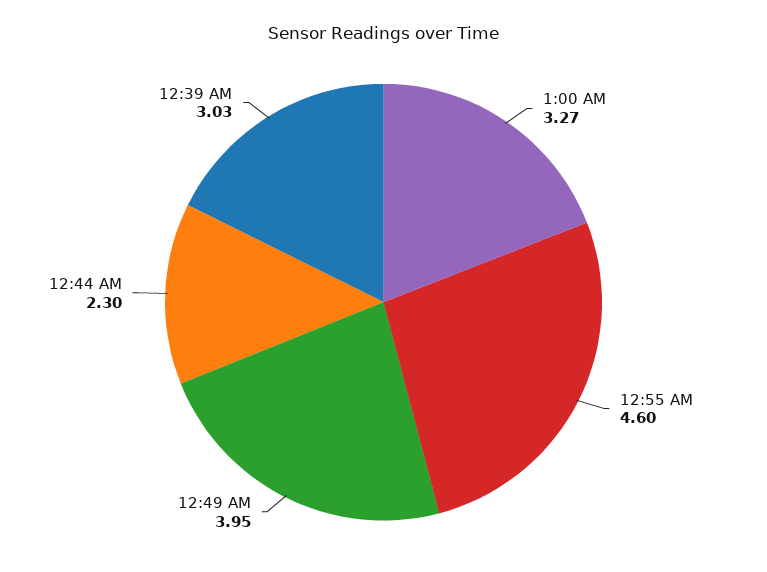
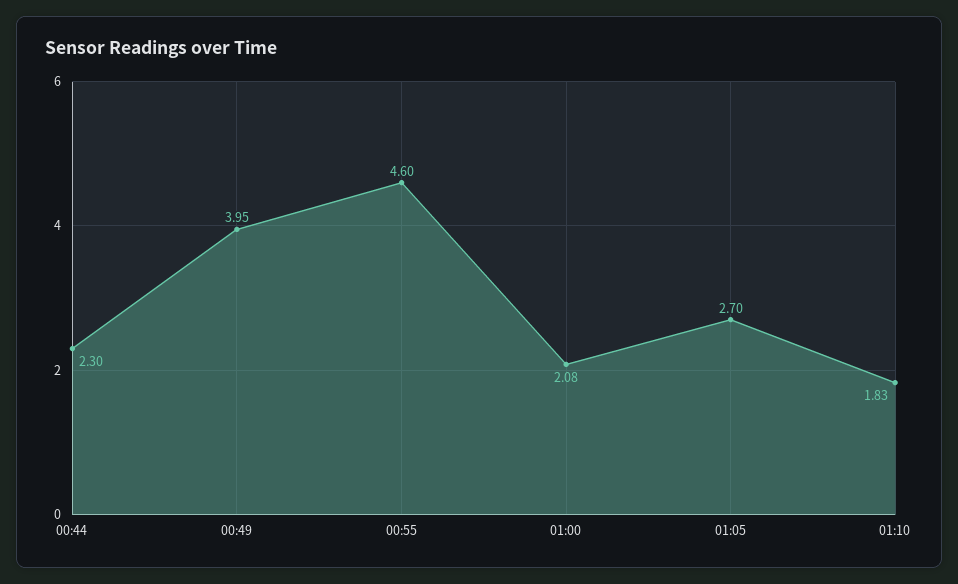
1:00 AM: 3.27 -> 2.08
12:39 AM: 3.03 -> none
01:05: none -> 2.7
01:10: none -> 1.83

